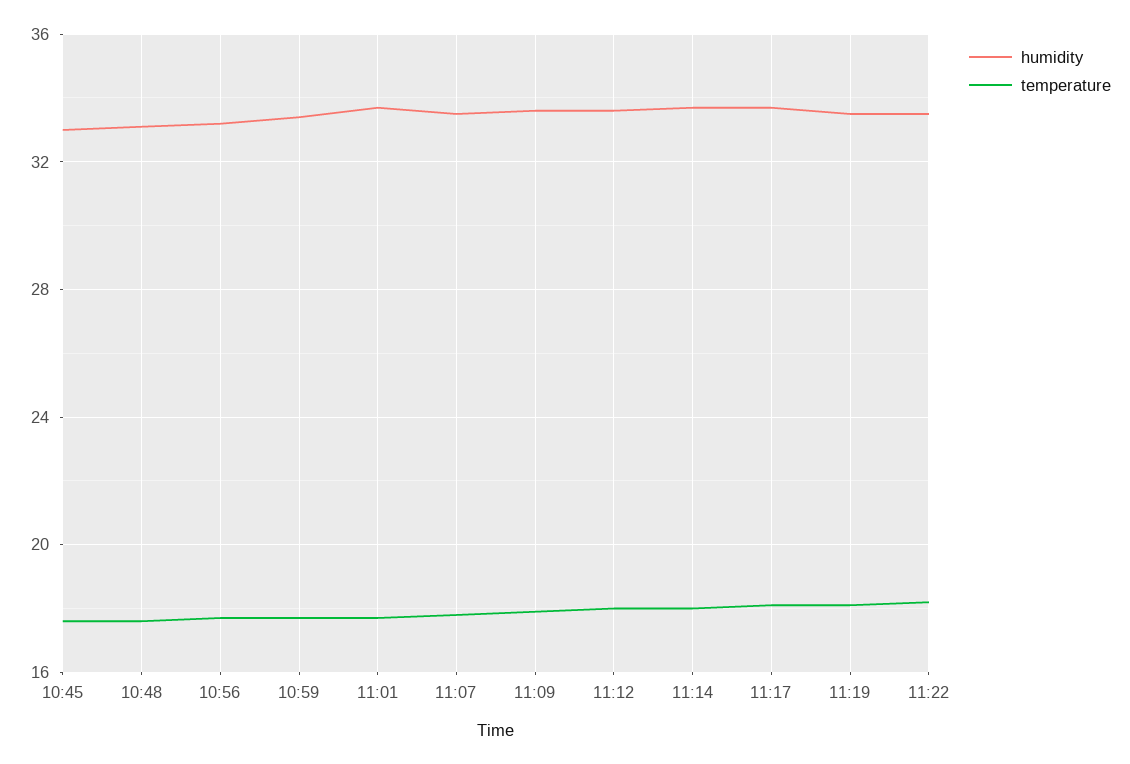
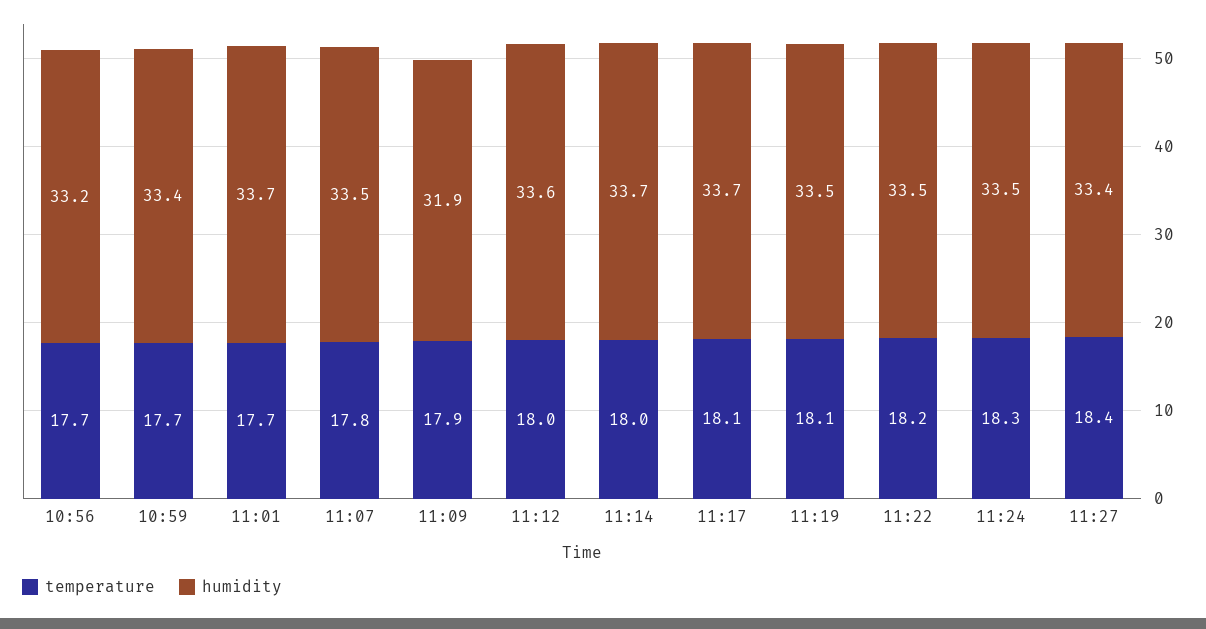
humidity, 10:45: 33 -> none
temperature, 10:45: 17.5 -> none
humidity, 10:48: 33 -> none
temperature, 10:48: 17.5 -> none
humidity, 11:09: 33.5 -> 31.9
temperature, 11:24: none -> 18.3
humidity, 11:24: none -> 33.5
temperature, 11:27: none -> 18.4
humidity, 11:27: none -> 33.4

